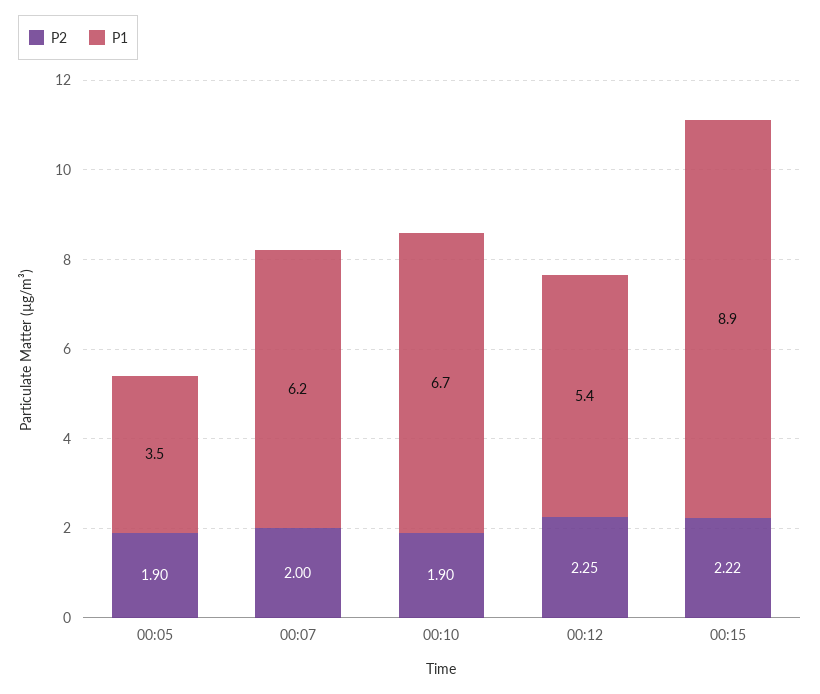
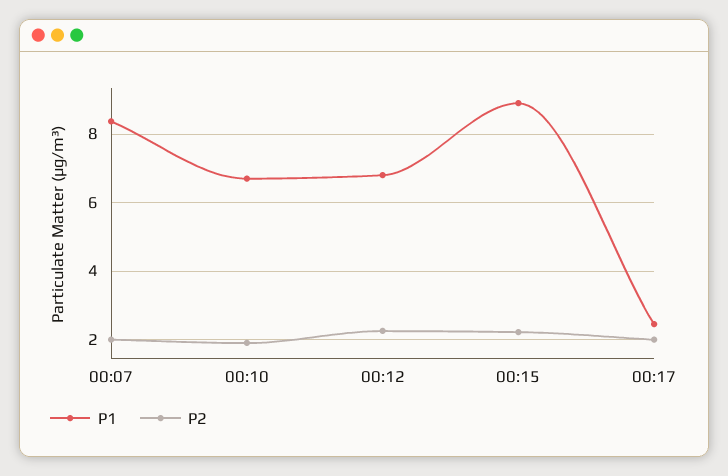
P2, 00:05: 1.9 -> none
P1, 00:05: 3.5 -> none
P1, 00:07: 6.2 -> 8.4
P1, 00:12: 5.4 -> 6.8
P1, 00:17: none -> 2.4
P2, 00:17: none -> 2

